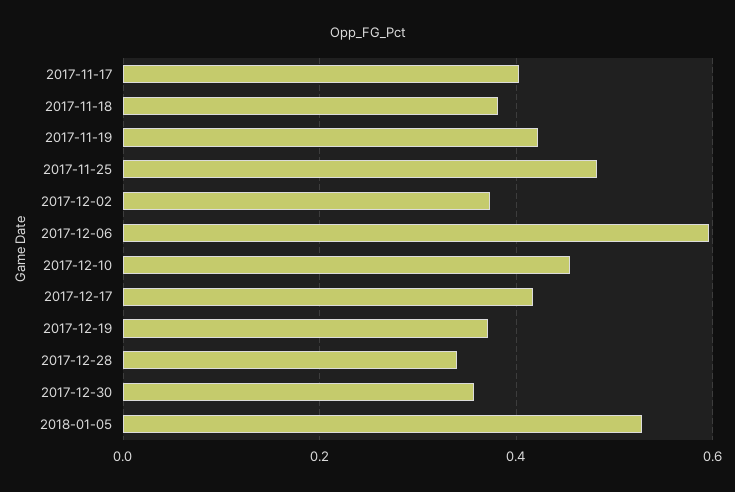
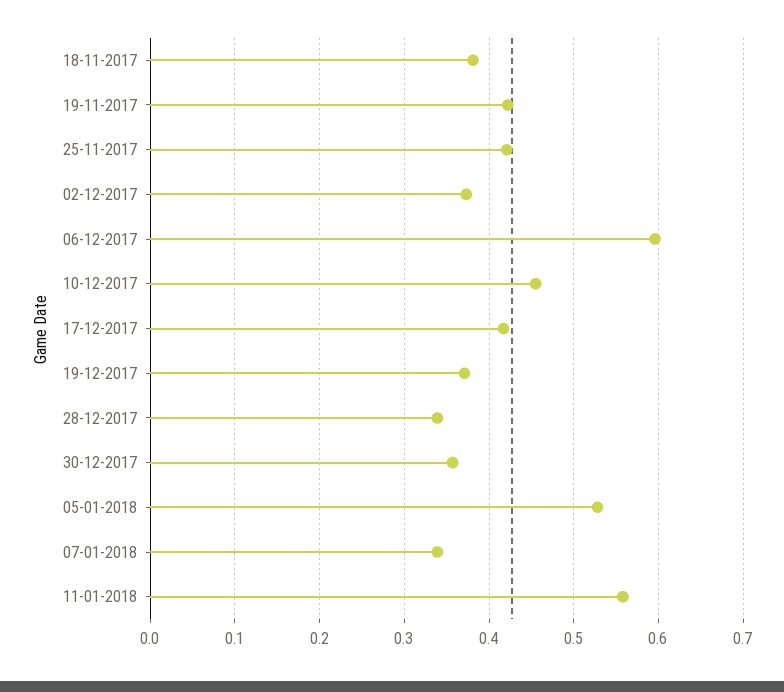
2017-11-17: 0.4 -> none
2017-11-25: 0.48 -> 0.42
07-01-2018: none -> 0.34
11-01-2018: none -> 0.56

